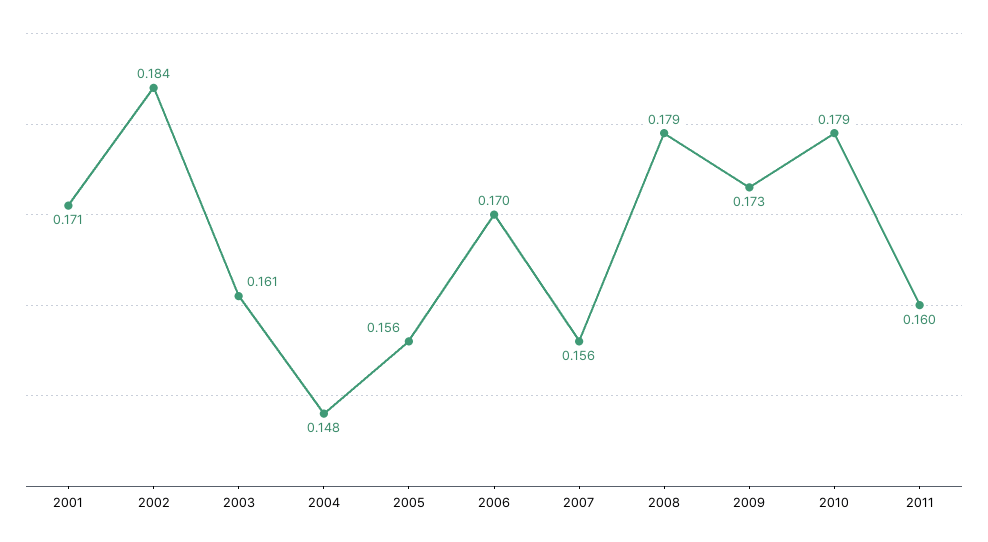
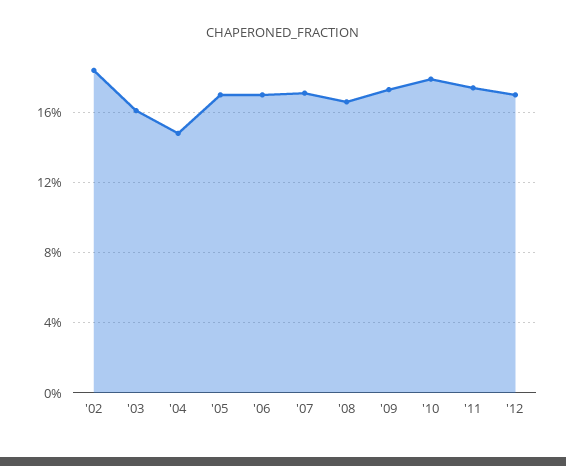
2001: 0.171 -> none
2005: 0.156 -> 0.17
2007: 0.156 -> 0.17
2008: 0.179 -> 0.165
2011: 0.16 -> 0.175
'12: none -> 0.17

